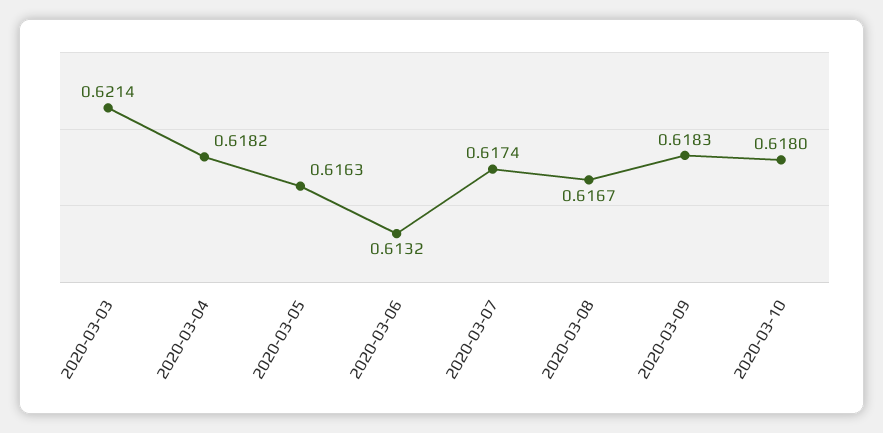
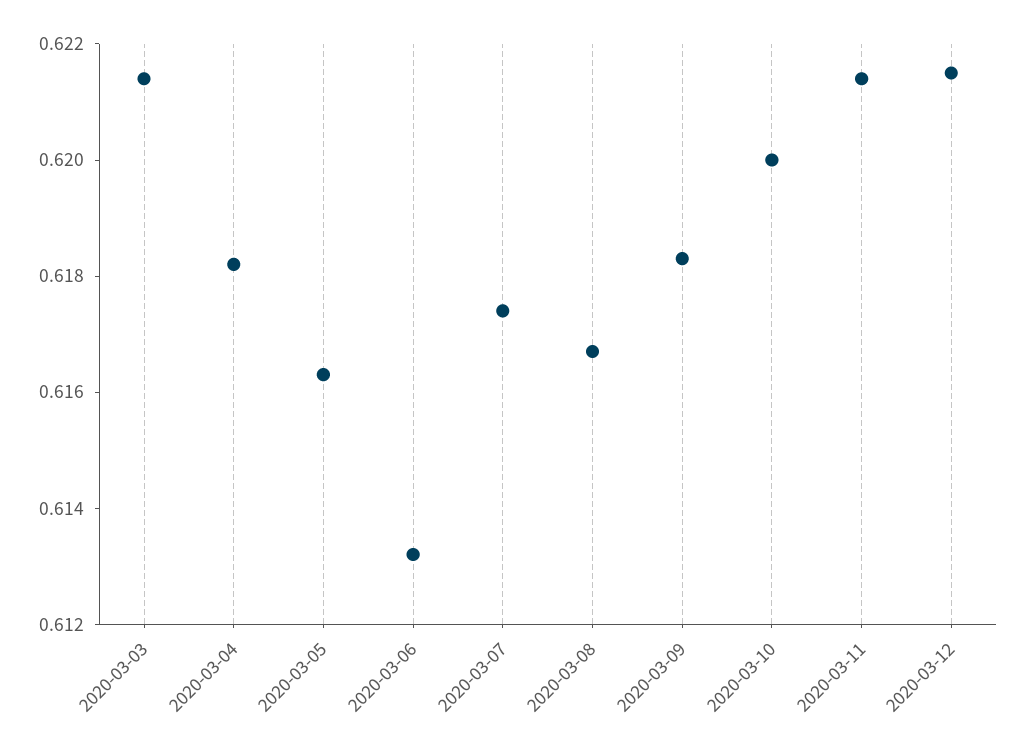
2020-03-10: 0.618 -> 0.62
2020-03-11: none -> 0.6215
2020-03-12: none -> 0.6215

